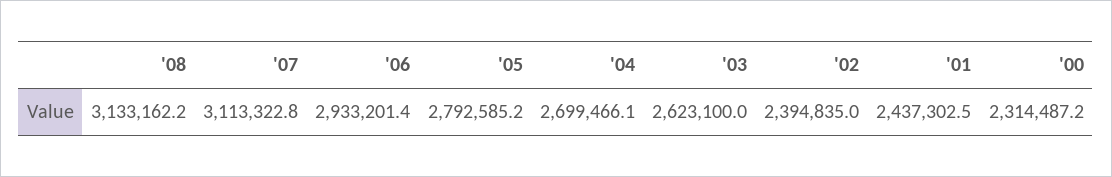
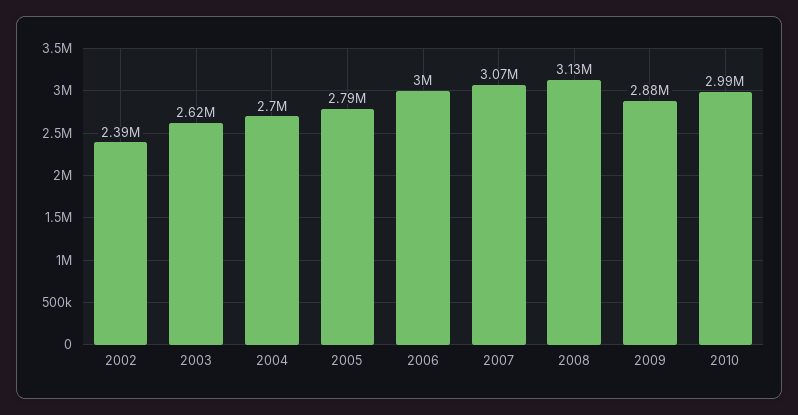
'07: 3113322.8 -> 3070000
'06: 2933201.4 -> 3000000
'01: 2437302.5 -> none
'00: 2314487.2 -> none
2009: none -> 2880000
2010: none -> 2990000

